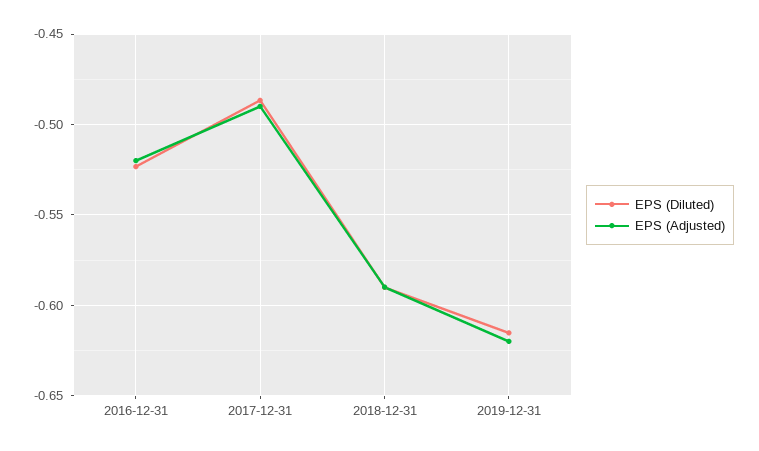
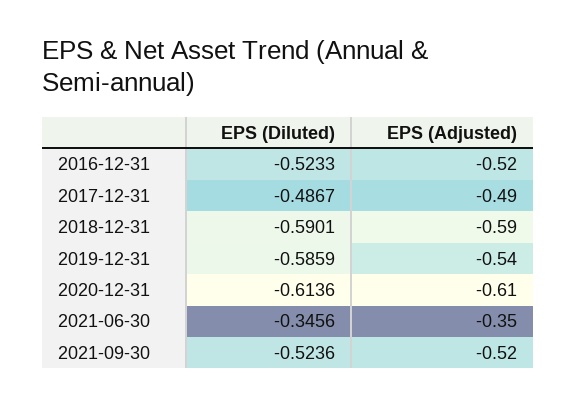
EPS (Diluted), 2019-12-31: -0.615 -> -0.5859
EPS (Adjusted), 2019-12-31: -0.62 -> -0.54
EPS (Diluted), 2020-12-31: none -> -0.6136
EPS (Adjusted), 2020-12-31: none -> -0.61
EPS (Diluted), 2021-06-30: none -> -0.3456
EPS (Adjusted), 2021-06-30: none -> -0.35
EPS (Diluted), 2021-09-30: none -> -0.5236
EPS (Adjusted), 2021-09-30: none -> -0.52

